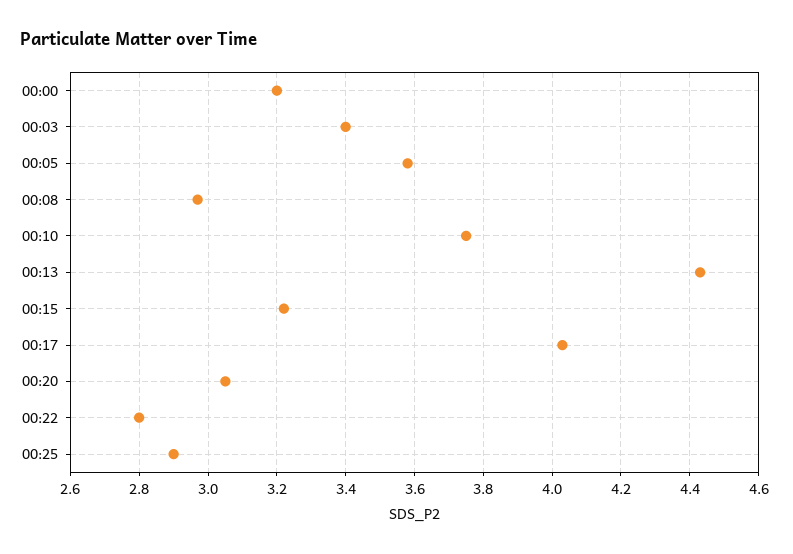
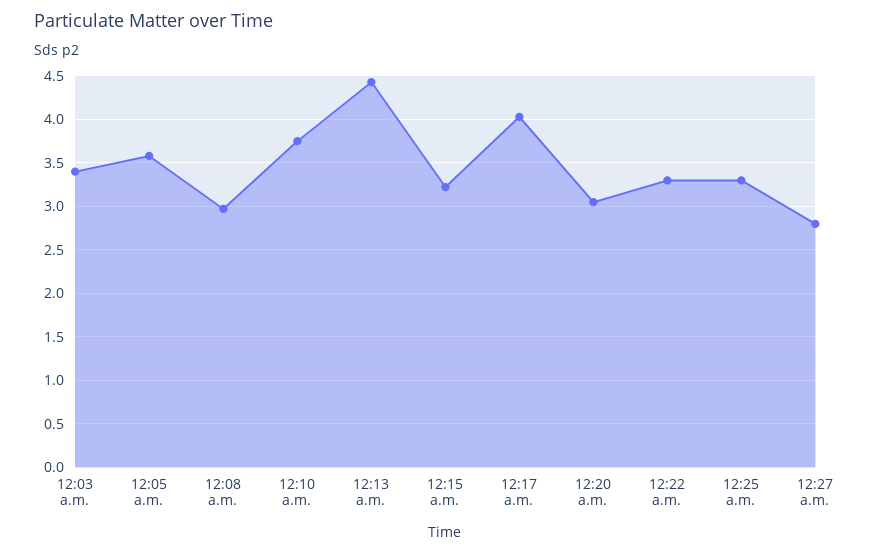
00:00: 3.2 -> none
00:22: 2.8 -> 3.3
00:25: 2.9 -> 3.3
12:27 a.m.: none -> 2.8

